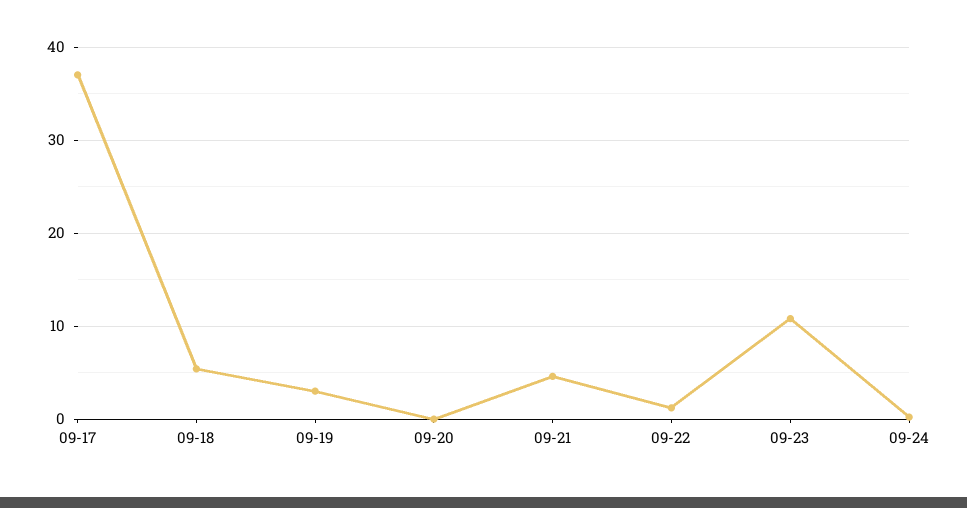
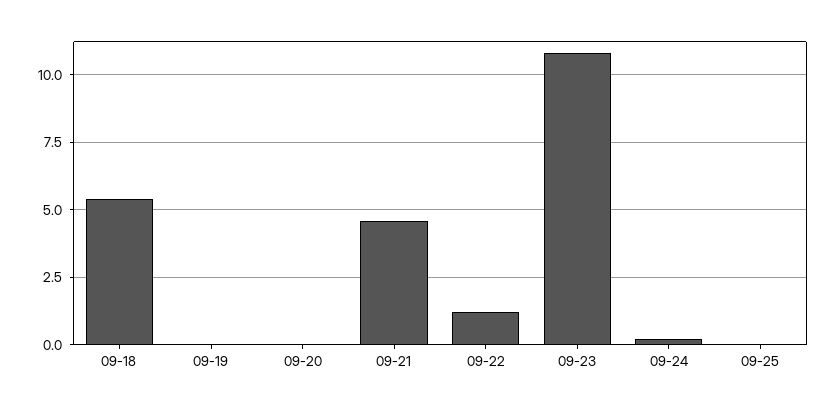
09-17: 37 -> none
09-19: 3 -> 0
09-25: none -> 0

